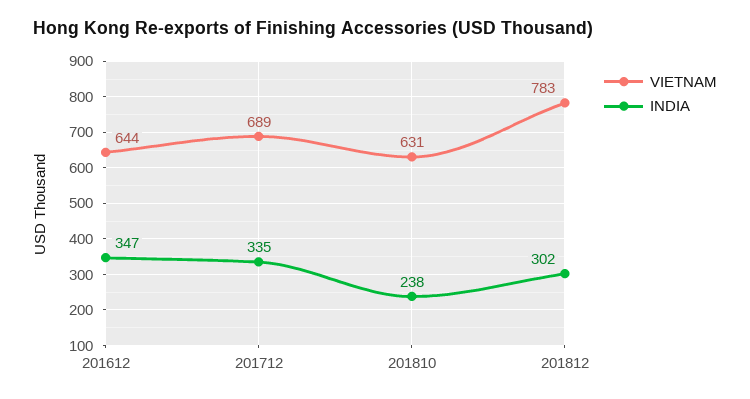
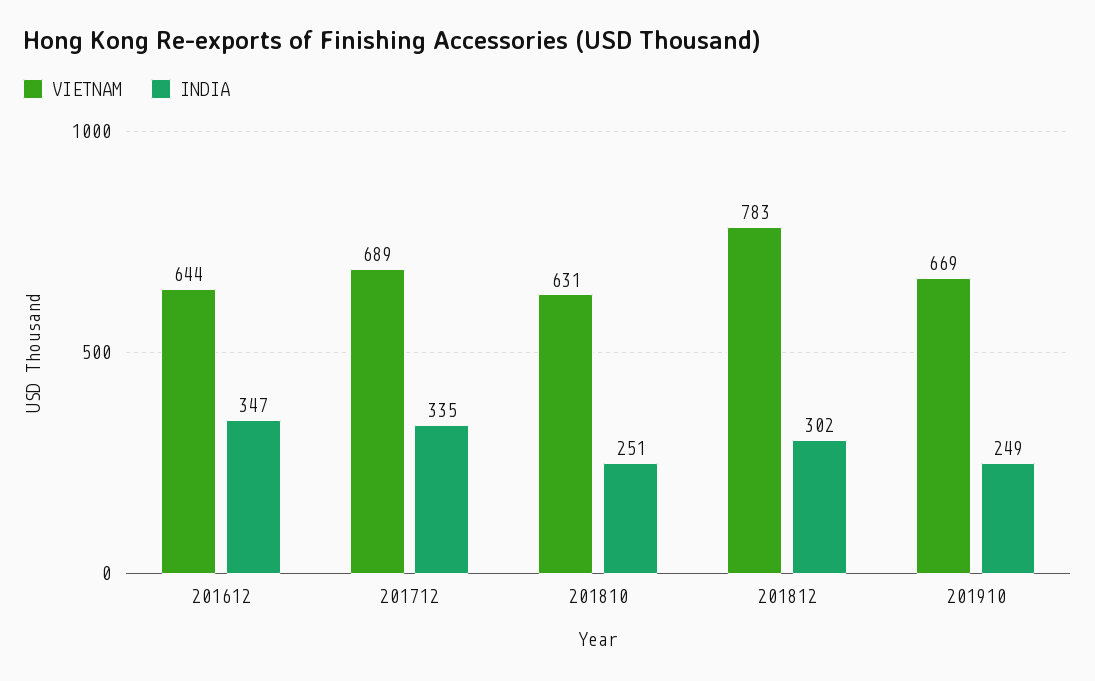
INDIA, 201810: 238 -> 251
VIETNAM, 201910: none -> 669
INDIA, 201910: none -> 249

